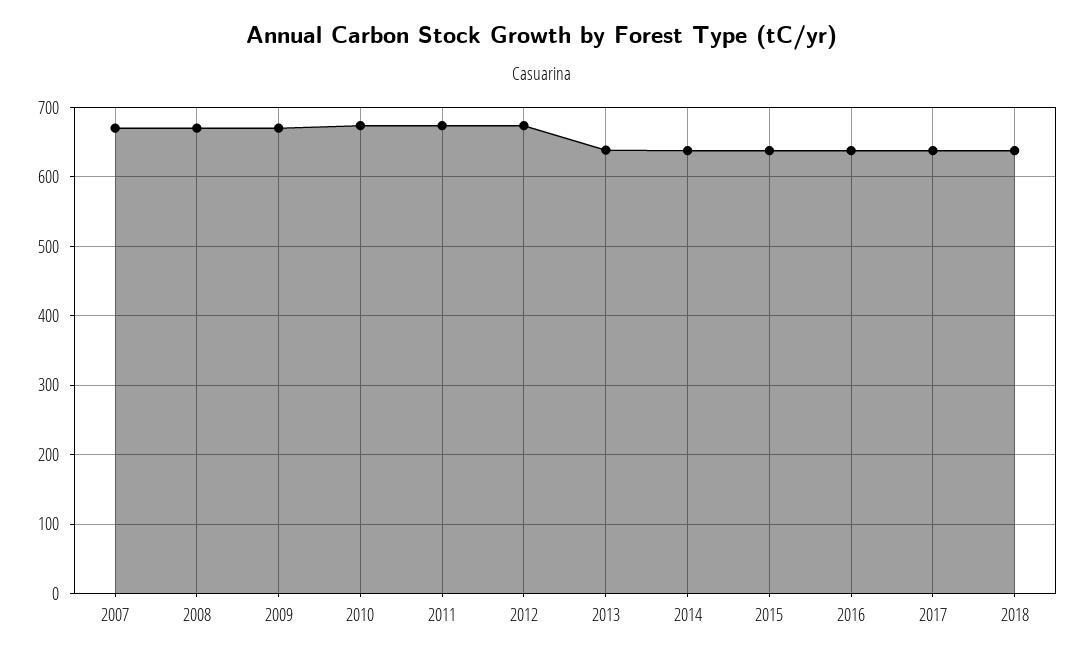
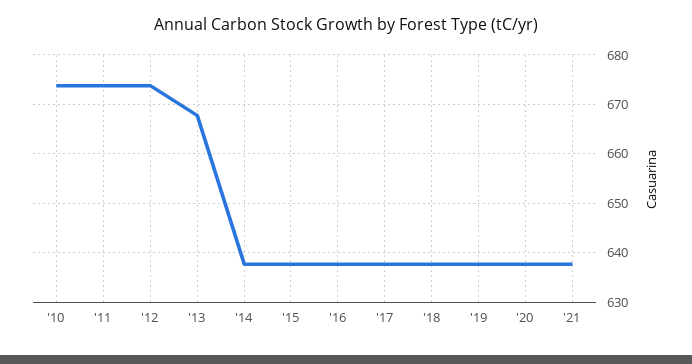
2007: 670 -> none
2008: 670 -> none
2009: 670 -> none
2013: 640 -> 668
'19: none -> 638
'20: none -> 638
'21: none -> 638

